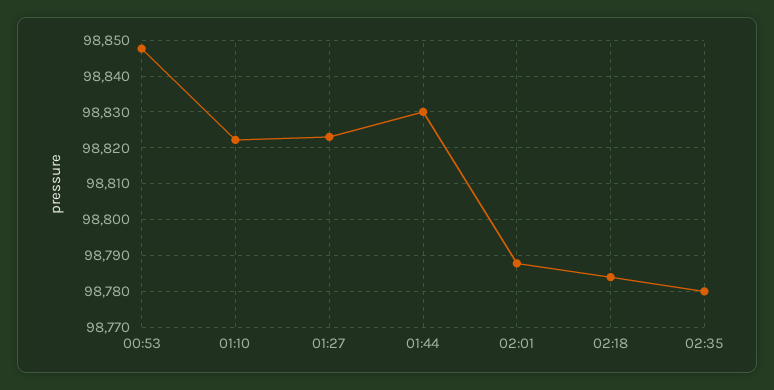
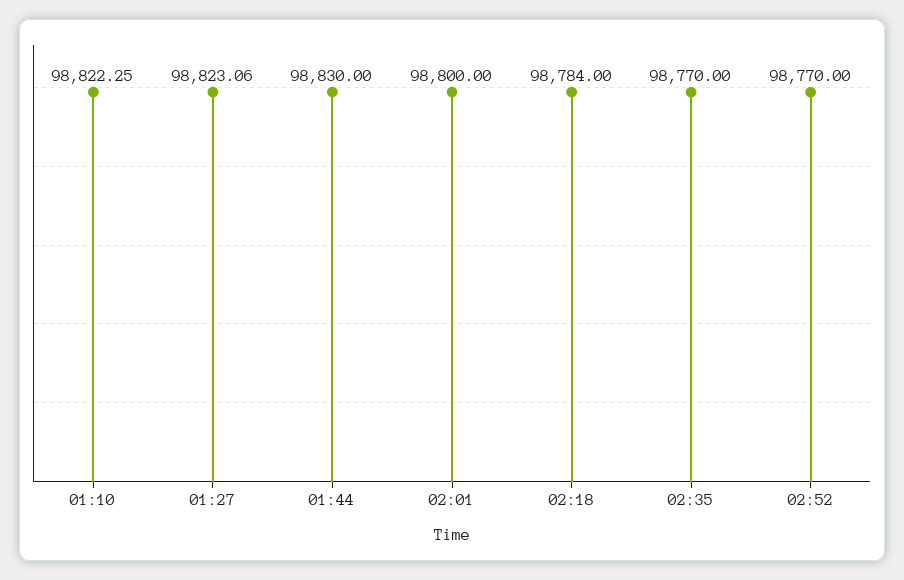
00:53: 98848 -> none
02:01: 98788 -> 98800
02:35: 98780 -> 98770
02:52: none -> 98770

